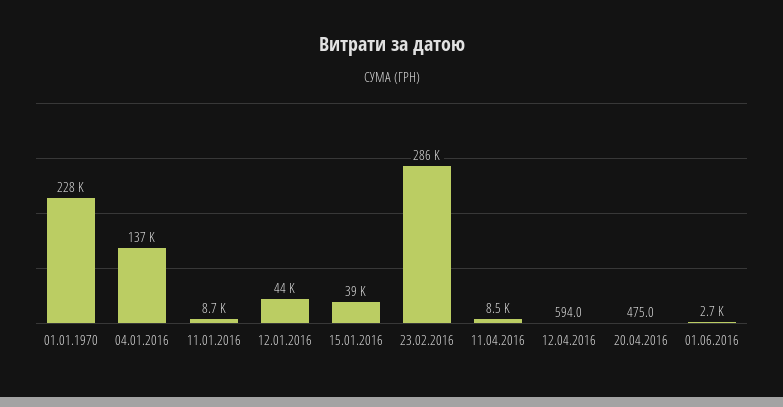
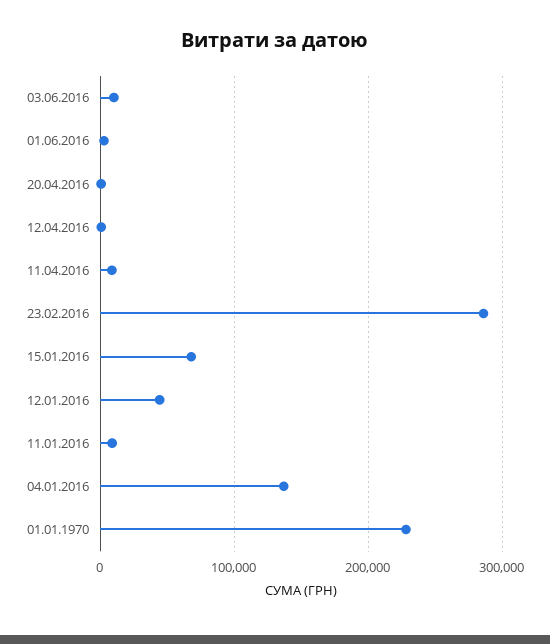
15.01.2016: 39000 -> 70000
03.06.2016: none -> 10000

